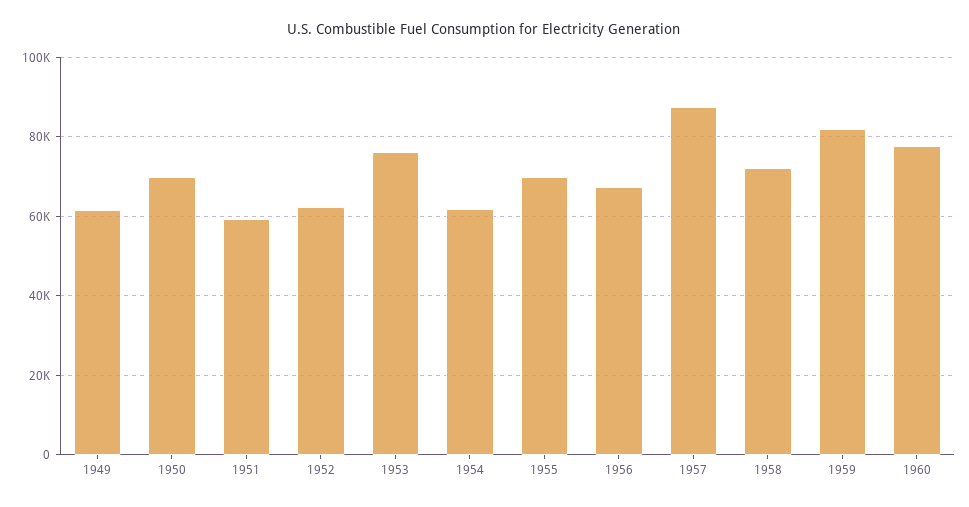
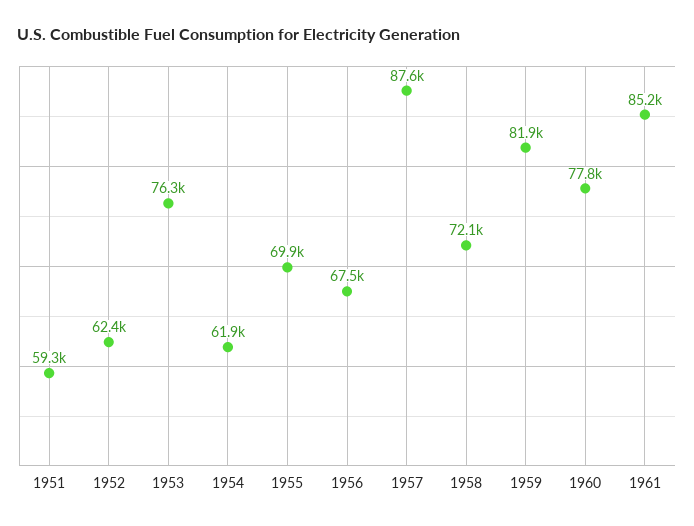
1949: 62000 -> none
1950: 70000 -> none
1961: none -> 85200

